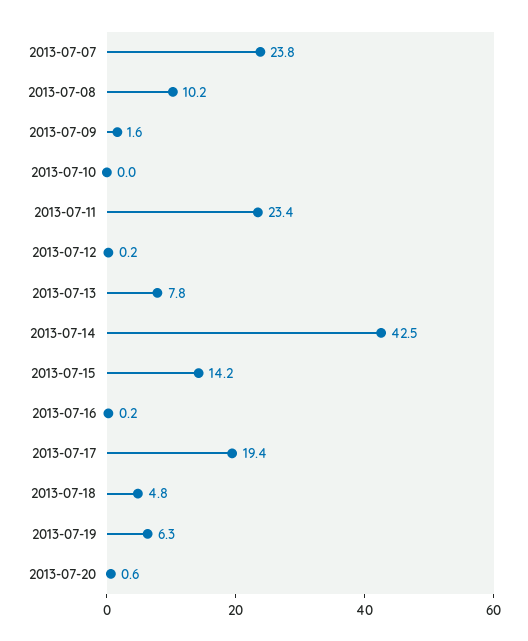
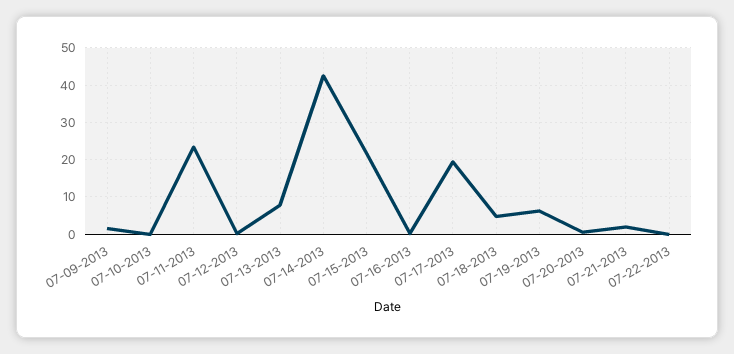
2013-07-07: 23.8 -> none
2013-07-08: 10.2 -> none
2013-07-15: 14.2 -> 22
07-21-2013: none -> 2
07-22-2013: none -> 0

